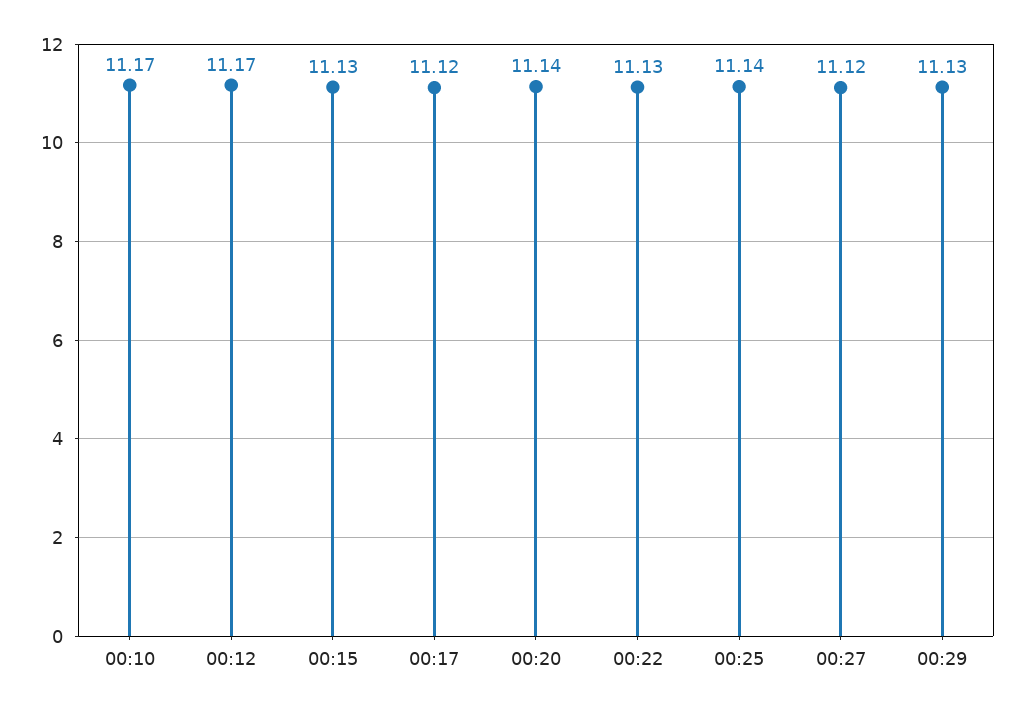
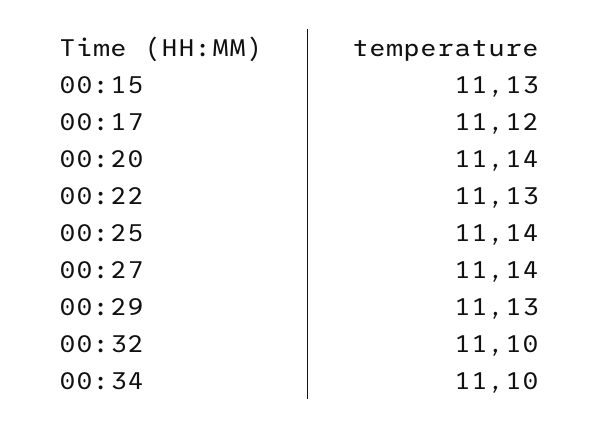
00:10: 11.17 -> none
00:12: 11.17 -> none
00:27: 11.12 -> 11.14
00:32: none -> 11.1
00:34: none -> 11.1

